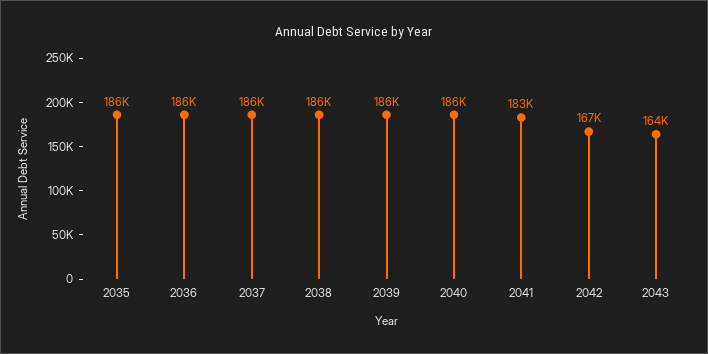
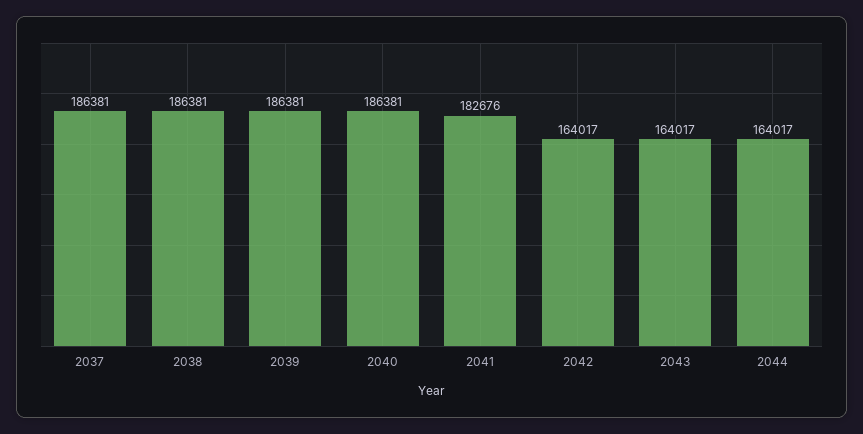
2035: 186000 -> none
2036: 186000 -> none
2042: 167000 -> 164017
2044: none -> 164017

